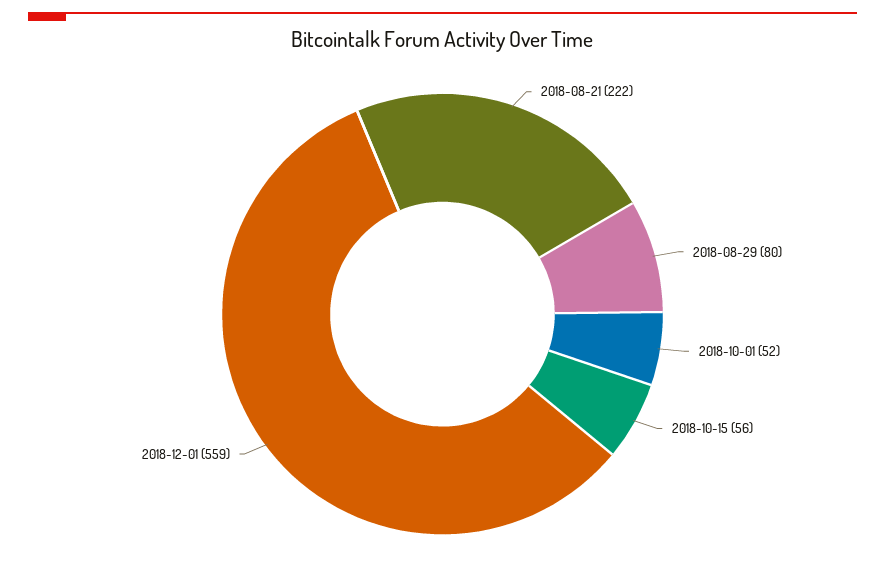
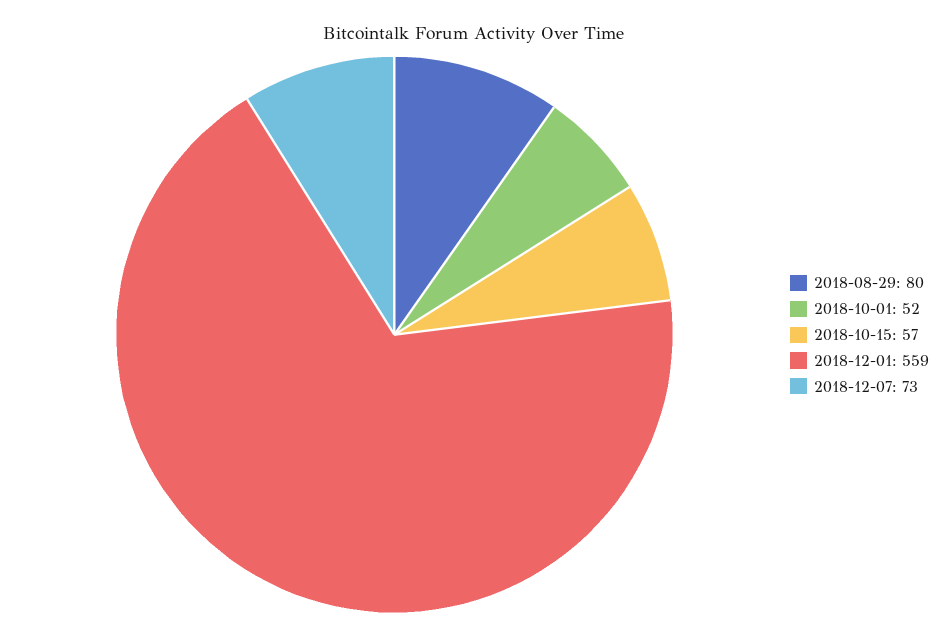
2018-08-21: 222 -> none
2018-10-15: 56 -> 57
2018-12-07: none -> 73

